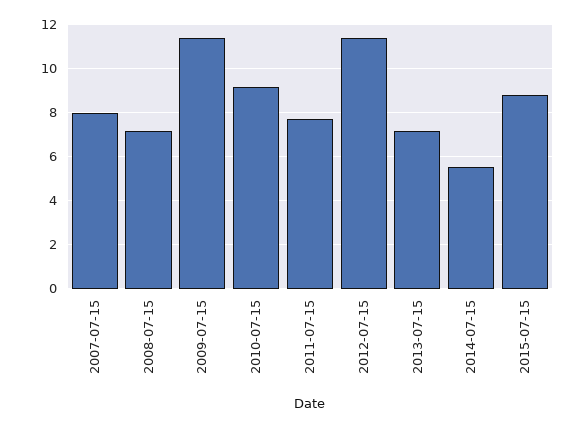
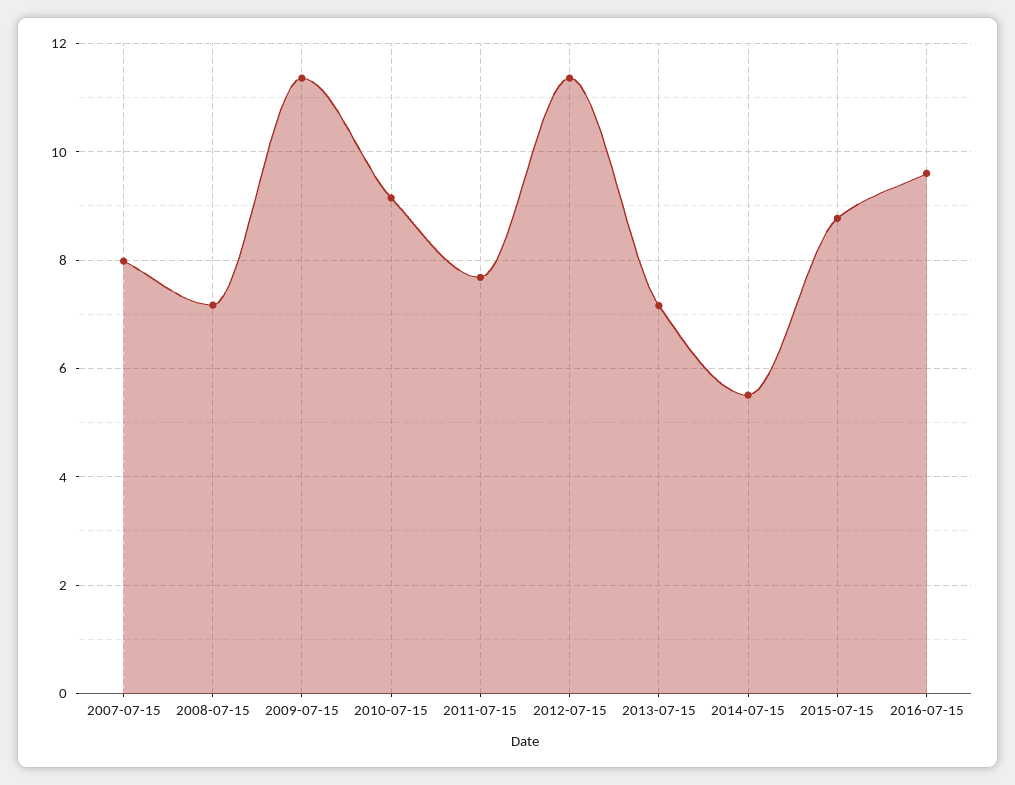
2016-07-15: none -> 9.6

